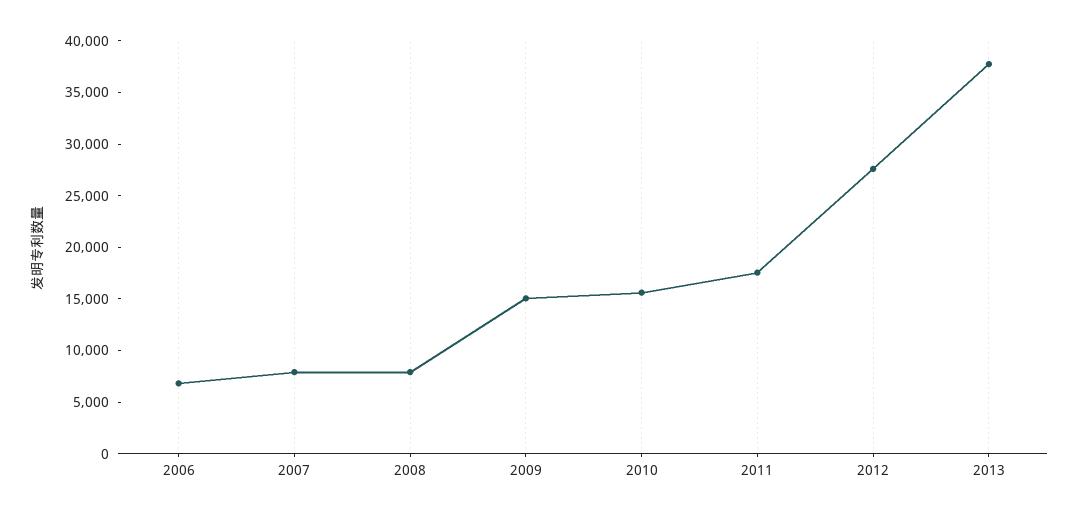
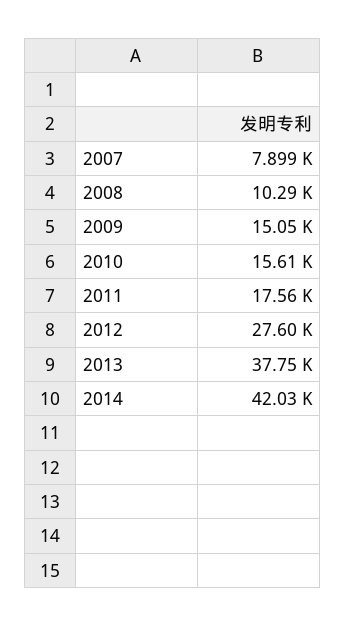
2006: 7000 -> none
2008: 8000 -> 10290
2014: none -> 42030

